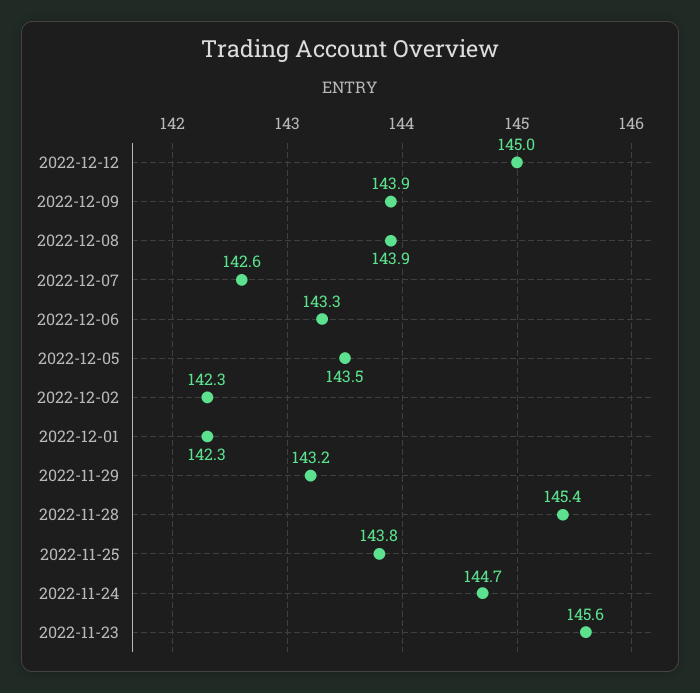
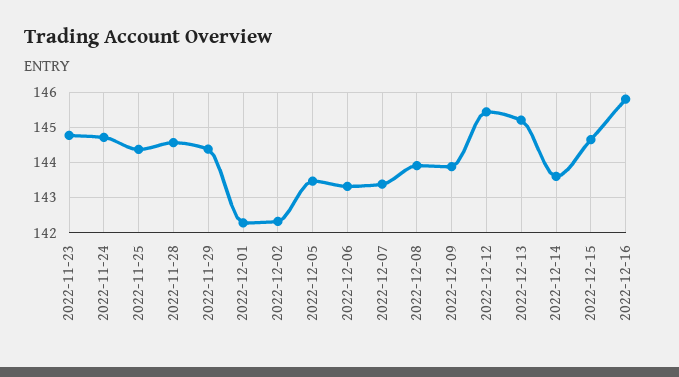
2022-12-12: 145 -> 145.4
2022-12-07: 142.6 -> 143.4
2022-11-29: 143.2 -> 144.4
2022-11-28: 145.4 -> 144.6
2022-11-25: 143.8 -> 144.4
2022-11-23: 145.6 -> 144.8
2022-12-13: none -> 145.2
2022-12-14: none -> 143.6
2022-12-15: none -> 144.6
2022-12-16: none -> 145.8

